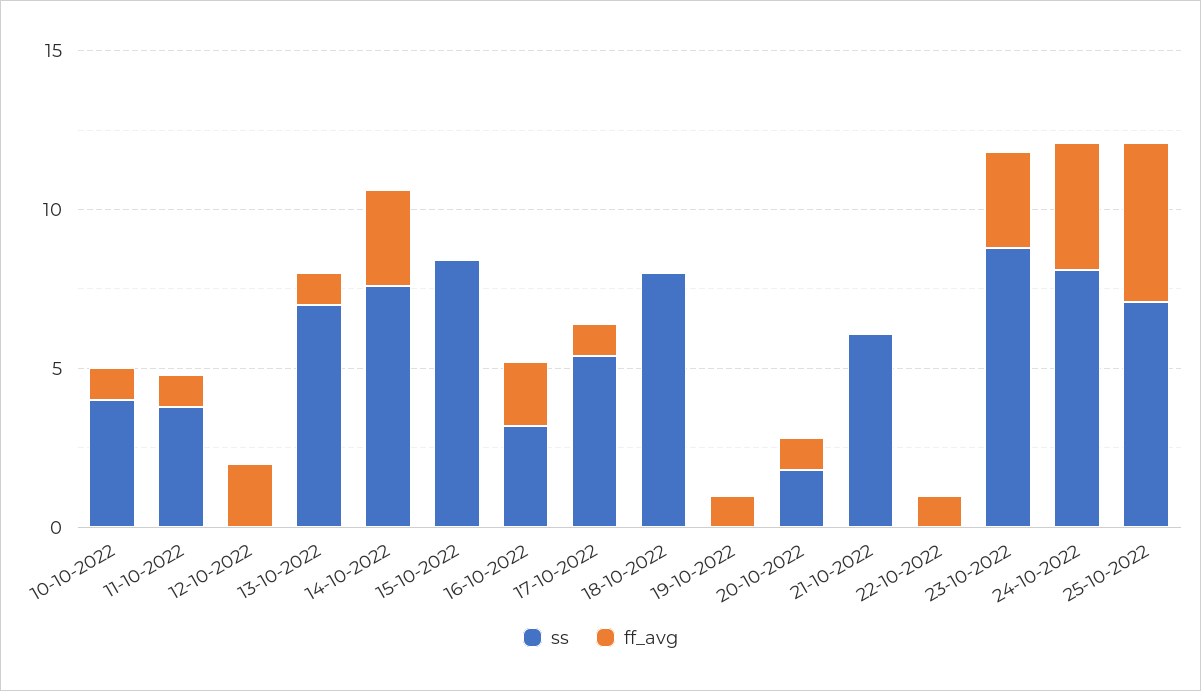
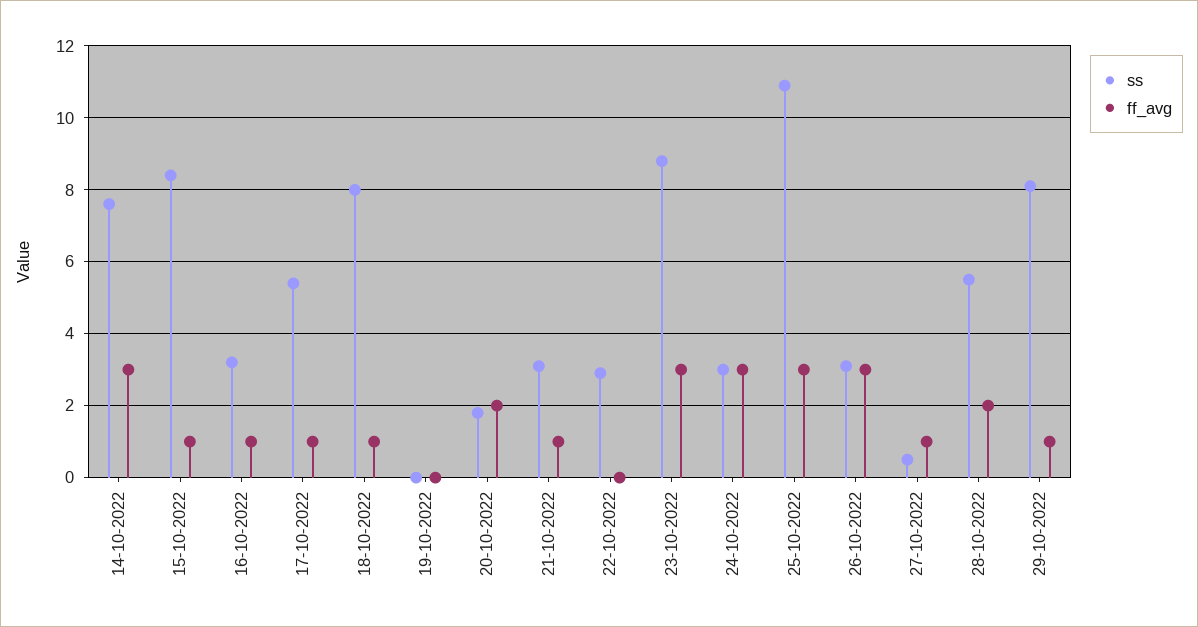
ss, 10-10-2022: 4 -> none
ff_avg, 10-10-2022: 1 -> none
ss, 11-10-2022: 4 -> none
ff_avg, 11-10-2022: 1 -> none
ss, 12-10-2022: 0 -> none
ff_avg, 12-10-2022: 2 -> none
ss, 13-10-2022: 7 -> none
ff_avg, 13-10-2022: 1 -> none
ff_avg, 15-10-2022: 0 -> 1
ff_avg, 16-10-2022: 2 -> 1
ff_avg, 18-10-2022: 0 -> 1
ff_avg, 19-10-2022: 1 -> 0
ff_avg, 20-10-2022: 1 -> 2
ss, 21-10-2022: 6 -> 3
ff_avg, 21-10-2022: 0 -> 1
ss, 22-10-2022: 0 -> 3
ff_avg, 22-10-2022: 1 -> 0
ss, 24-10-2022: 8 -> 3
ff_avg, 24-10-2022: 4 -> 3
ss, 25-10-2022: 7 -> 11
ff_avg, 25-10-2022: 5 -> 3
ss, 26-10-2022: none -> 3
ff_avg, 26-10-2022: none -> 3
ss, 27-10-2022: none -> 0.5
ff_avg, 27-10-2022: none -> 1
ss, 28-10-2022: none -> 5.5
ff_avg, 28-10-2022: none -> 2
ss, 29-10-2022: none -> 8
ff_avg, 29-10-2022: none -> 1

